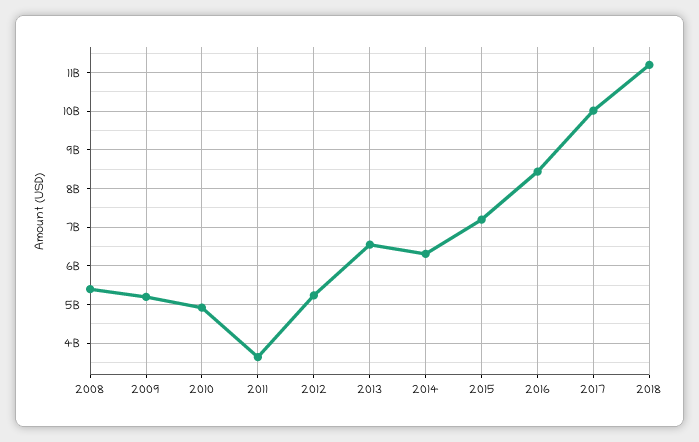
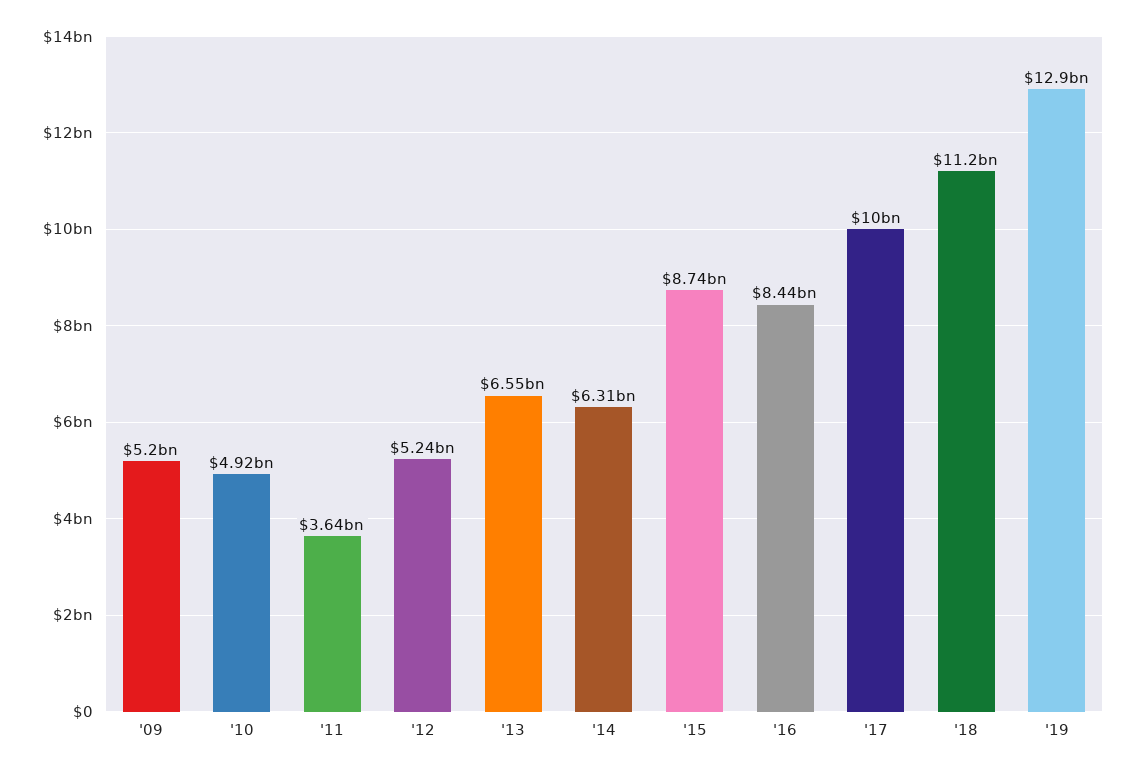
2008: 5400000000 -> none
2015: 7200000000 -> 8740000000
'19: none -> 12900000000

